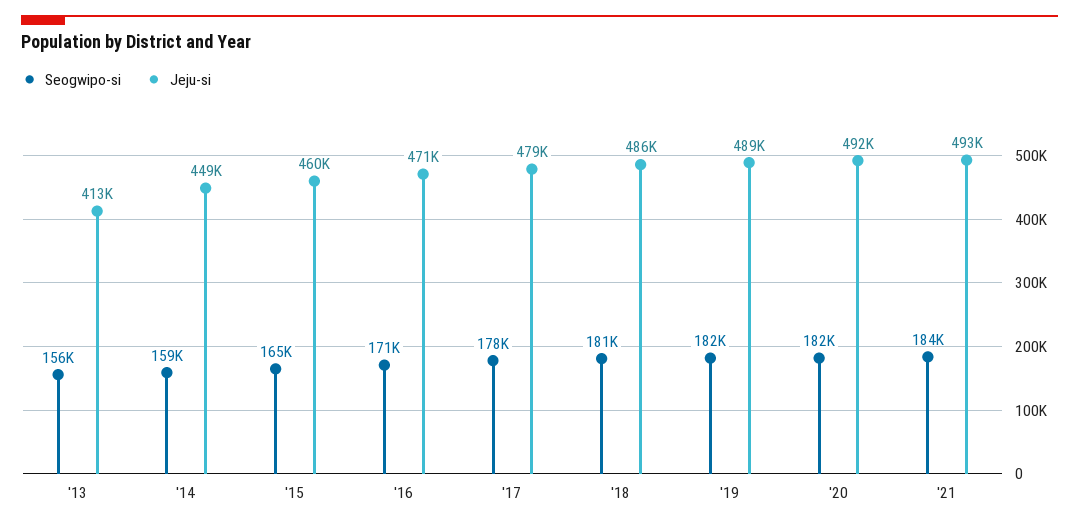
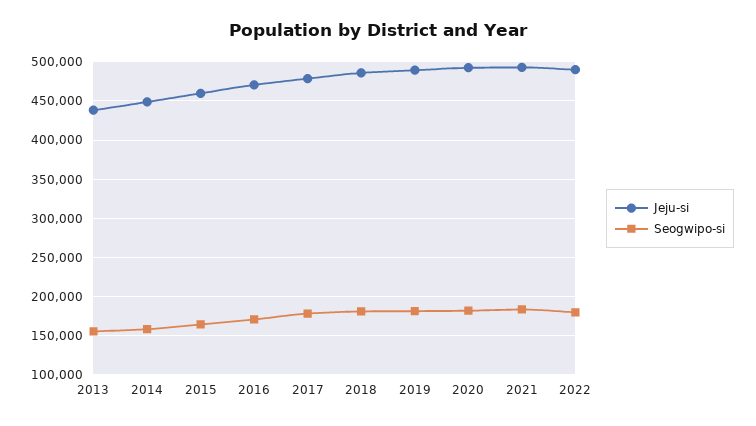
Jeju-si, '13: 413000 -> 440000
Jeju-si, 2022: none -> 490000
Seogwipo-si, 2022: none -> 180000

